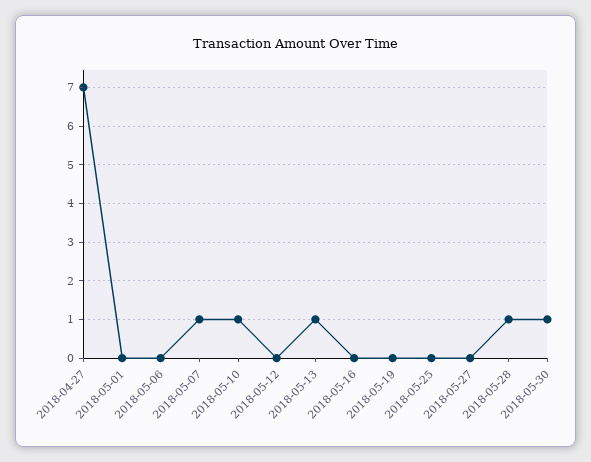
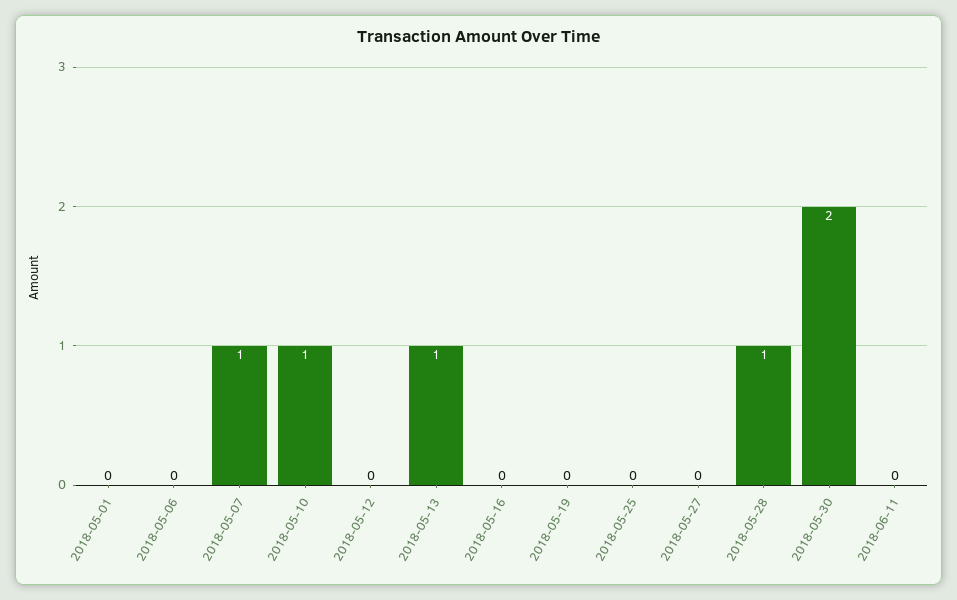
2018-04-27: 7 -> none
2018-05-30: 1 -> 2
2018-06-11: none -> 0

